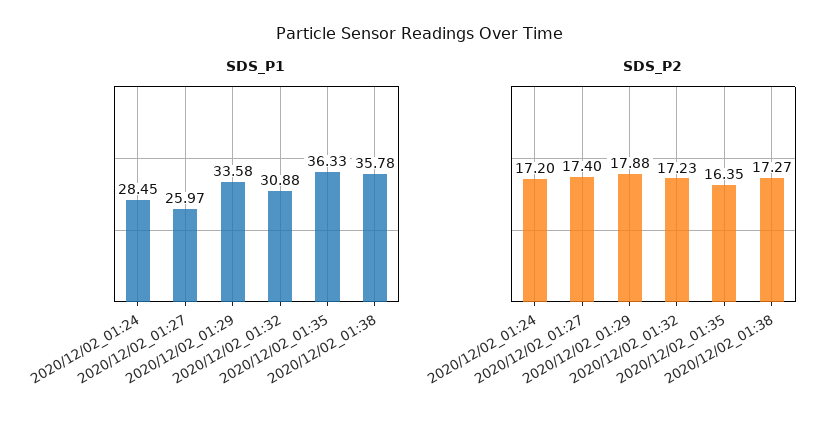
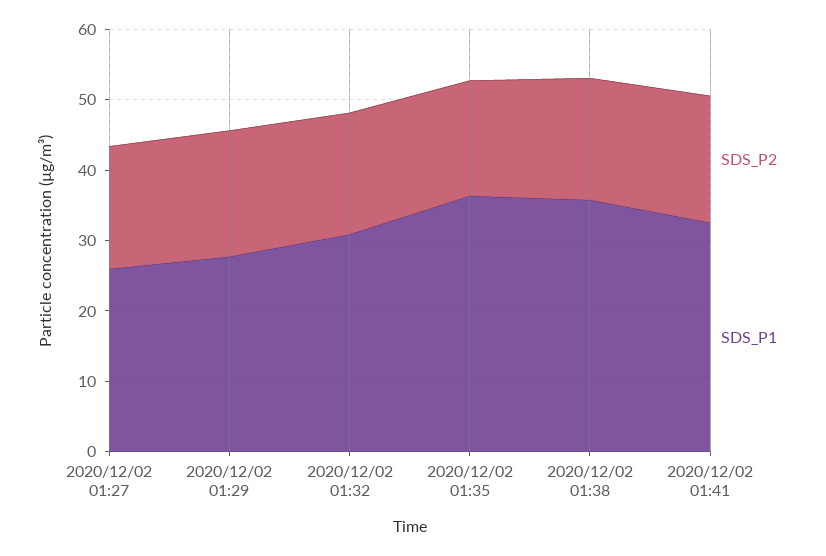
SDS_P1, 2020/12/02_01:24: 28.45 -> none
SDS_P1, 2020/12/02_01:29: 33.58 -> 28
SDS_P2, 2020/12/02_01:24: 17.2 -> none
SDS_P2, 2020/12/02 01:41: none -> 18
SDS_P1, 2020/12/02 01:41: none -> 32

